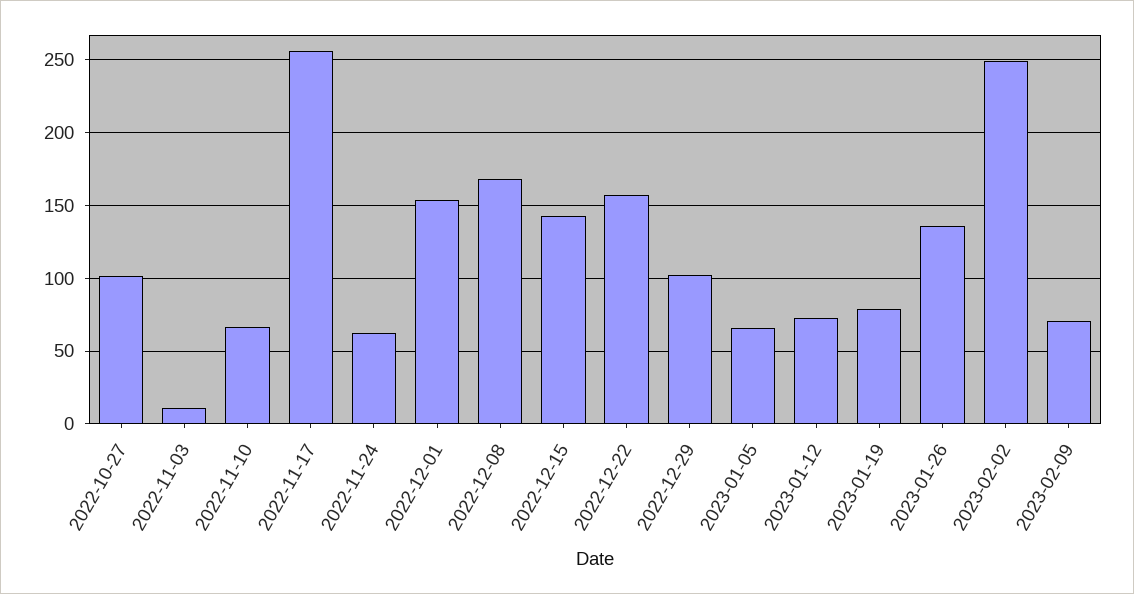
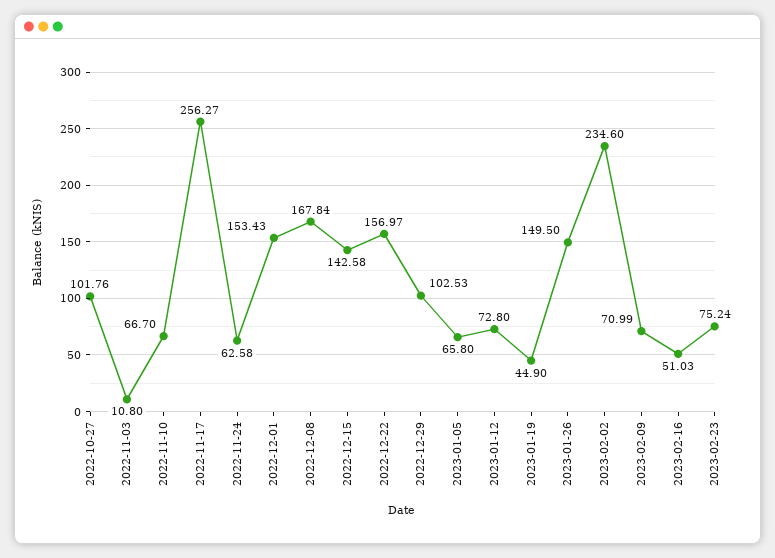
2023-01-19: 80 -> 44.9
2023-01-26: 135 -> 149.5
2023-02-02: 250 -> 234.6
2023-02-16: none -> 51.03
2023-02-23: none -> 75.24

